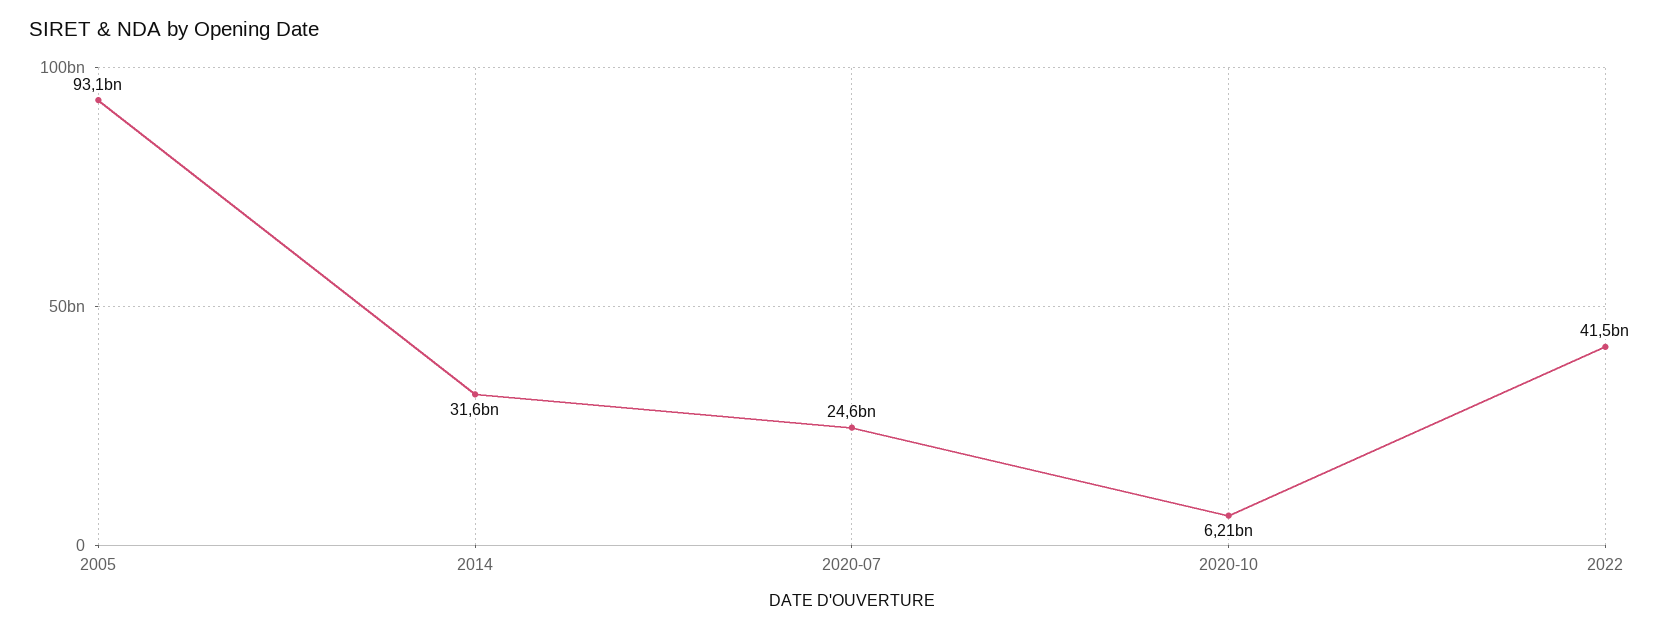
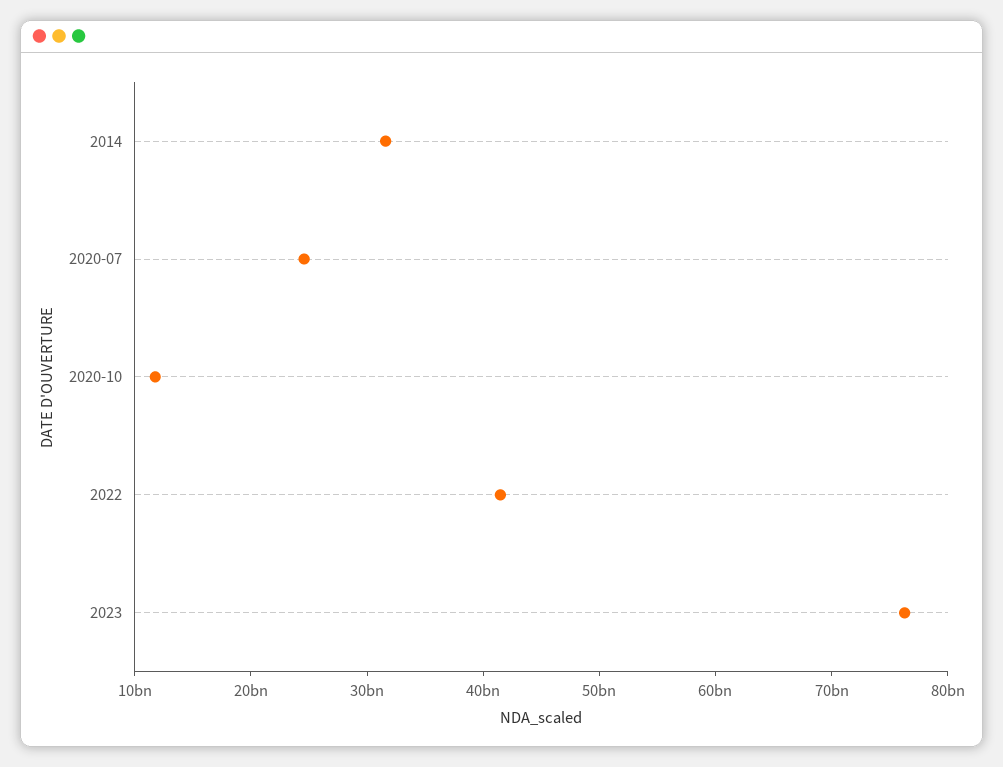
2005: 93100000000 -> none
2020-10: 6210000000 -> 12000000000
2023: none -> 76000000000

